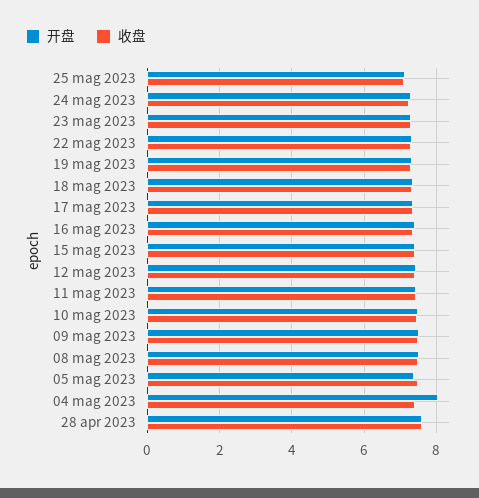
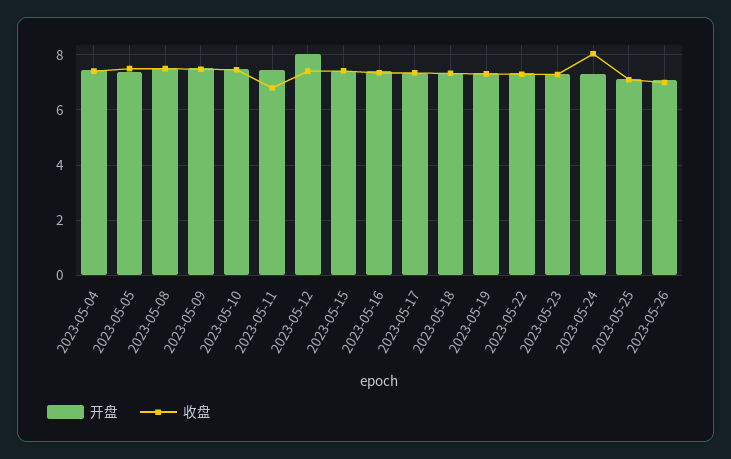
收盘, 24 mag 2023: 7.2 -> 8
开盘, 12 mag 2023: 7.4 -> 8
收盘, 11 mag 2023: 7.4 -> 6.75
开盘, 04 mag 2023: 8 -> 7.5
开盘, 28 apr 2023: 7.6 -> none
收盘, 28 apr 2023: 7.6 -> none
开盘, 2023-05-26: none -> 7
收盘, 2023-05-26: none -> 7

